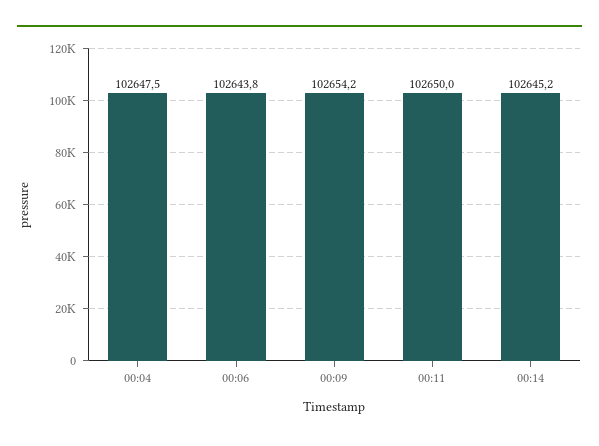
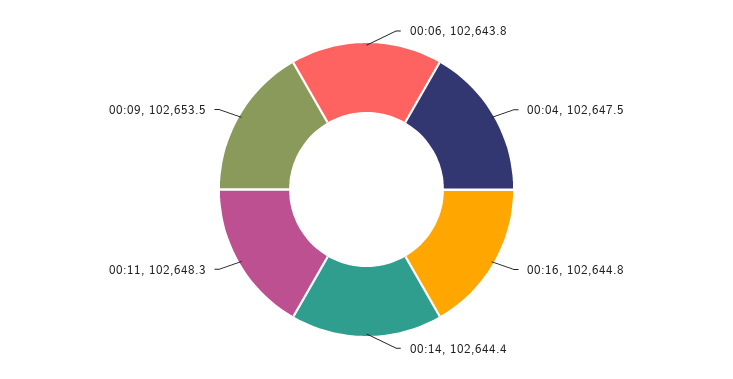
00:09: 102654.2 -> 102653.5
00:11: 102650 -> 102648.3
00:14: 102645.2 -> 102644.4
00:16: none -> 102644.8

